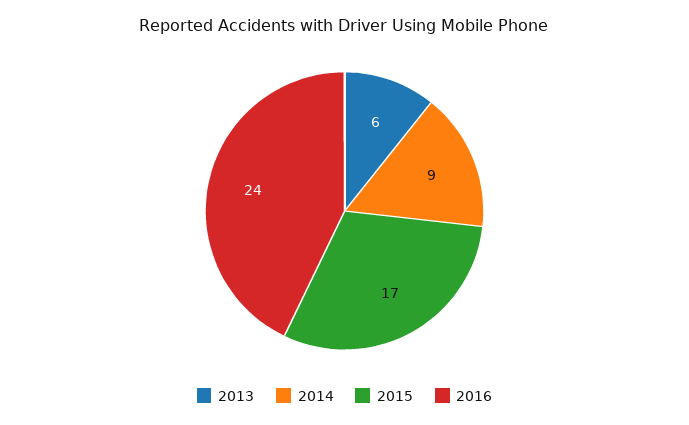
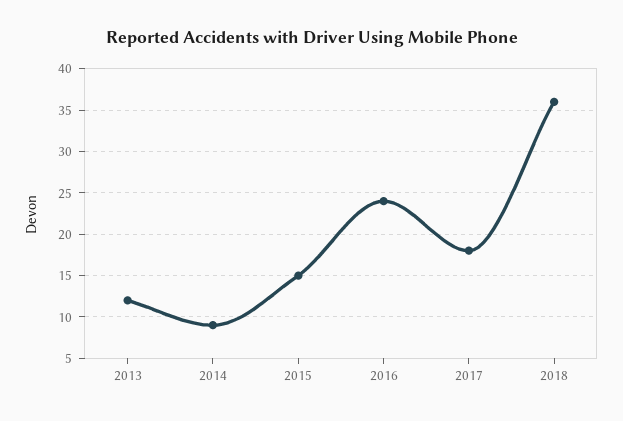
2013: 6 -> 12
2015: 17 -> 15
2017: none -> 18
2018: none -> 36

